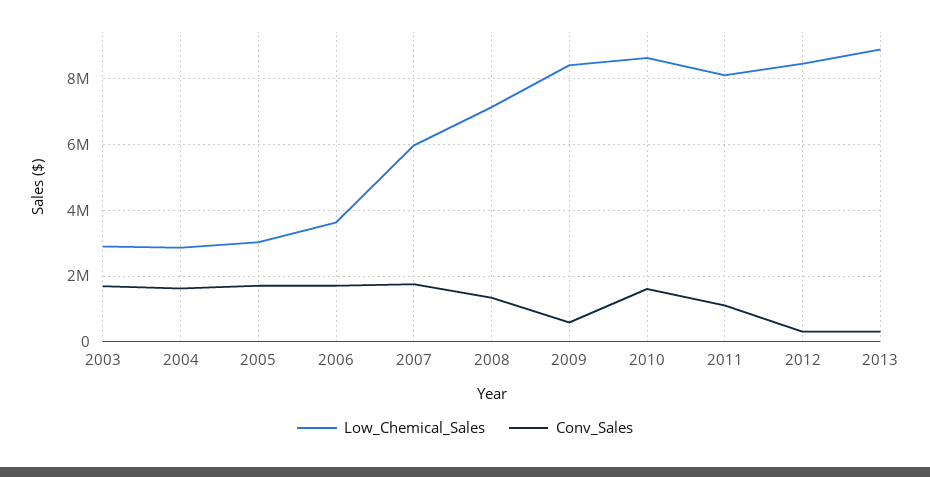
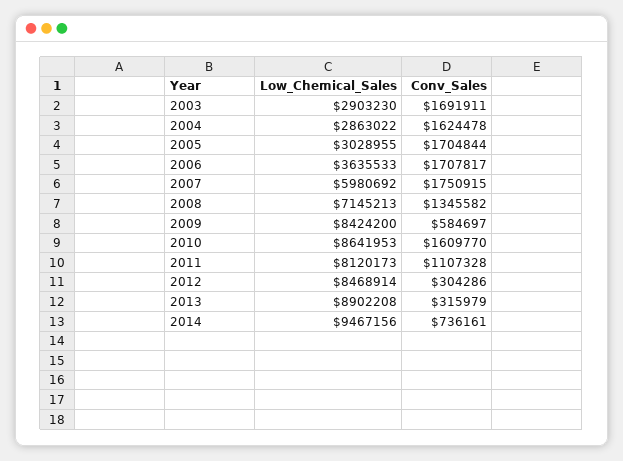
Low_Chemical_Sales, 2014: none -> 9467156
Conv_Sales, 2014: none -> 736161

